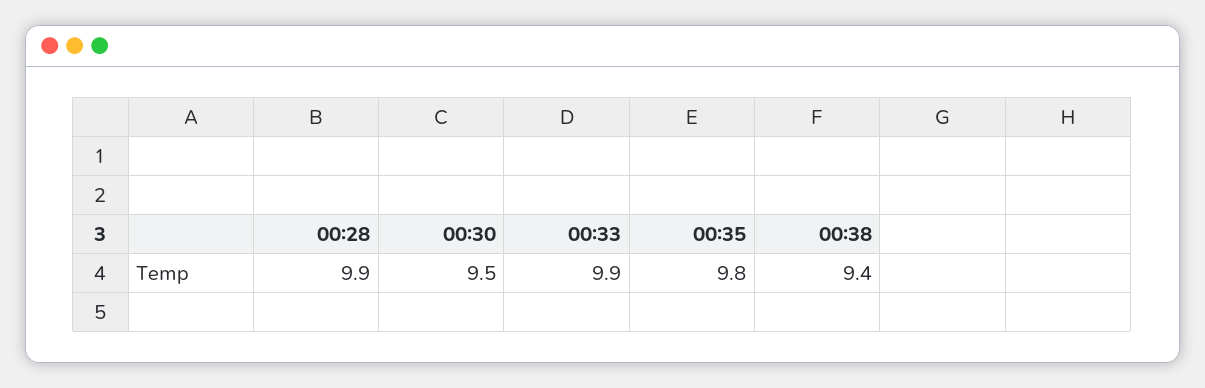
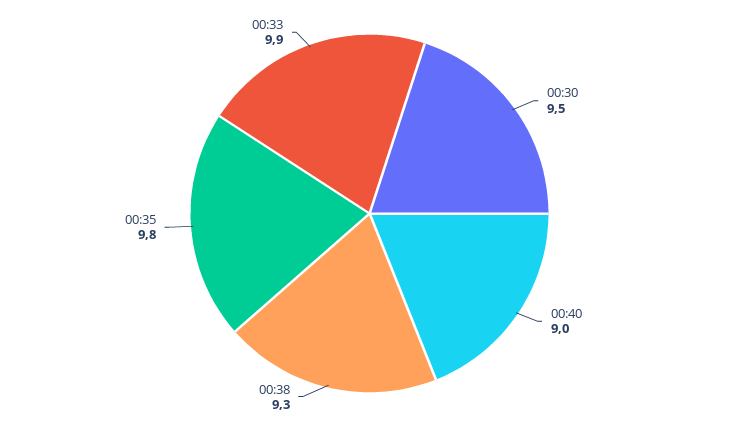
00:28: 9.9 -> none
00:38: 9.4 -> 9.3
00:40: none -> 9

